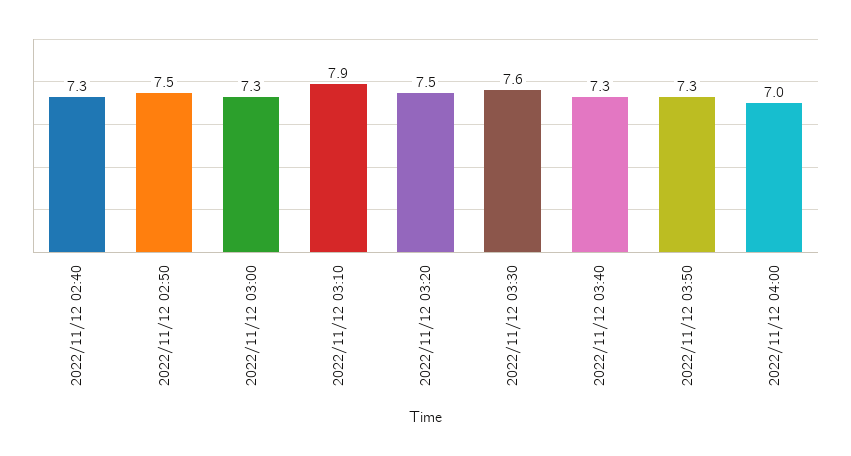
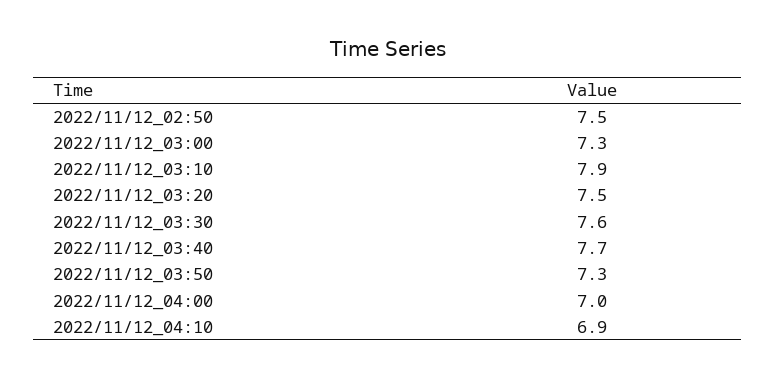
2022/11/12 02:40: 7.3 -> none
2022/11/12 03:40: 7.3 -> 7.7
2022/11/12_04:10: none -> 6.9

